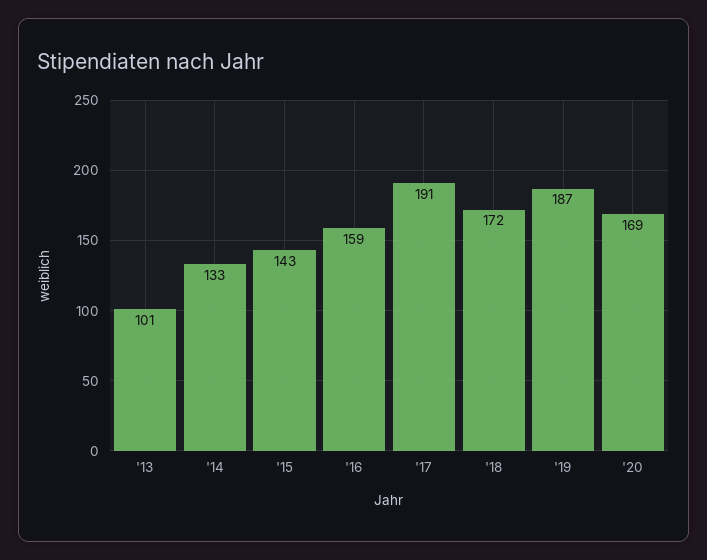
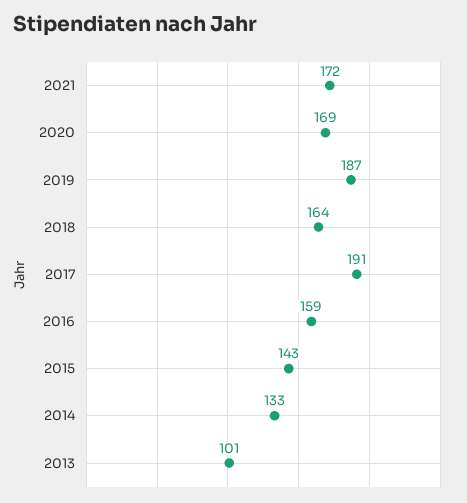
'18: 172 -> 164
2021: none -> 172

